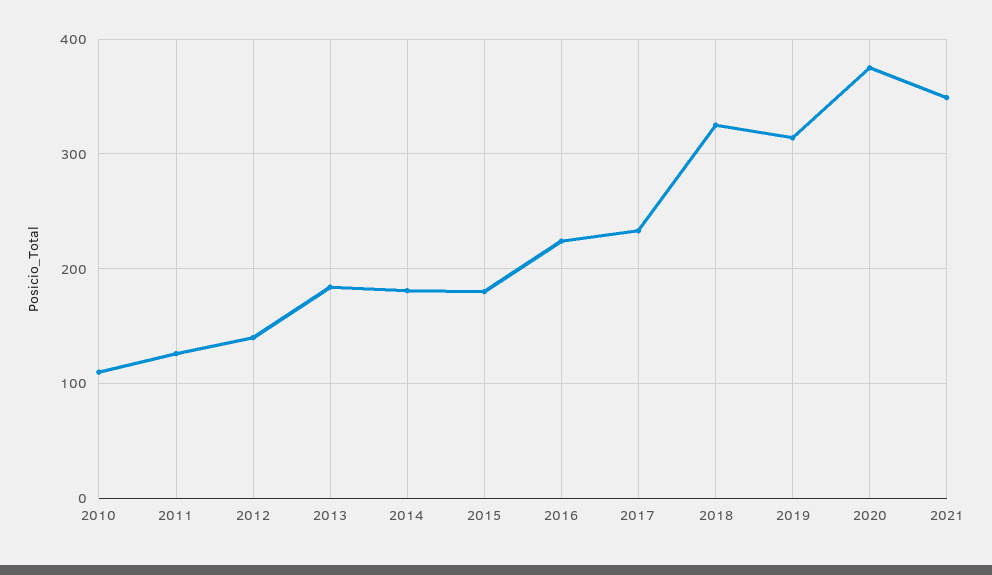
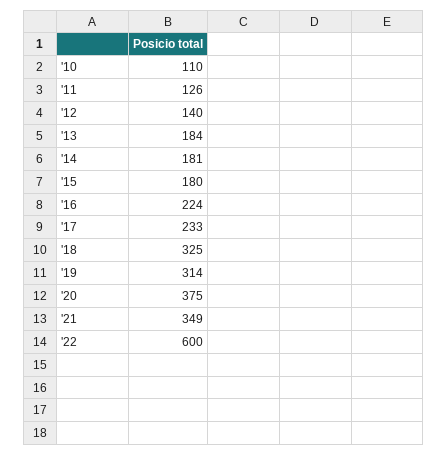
'22: none -> 600

